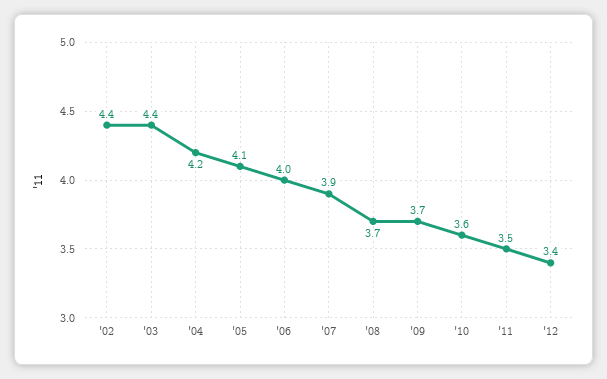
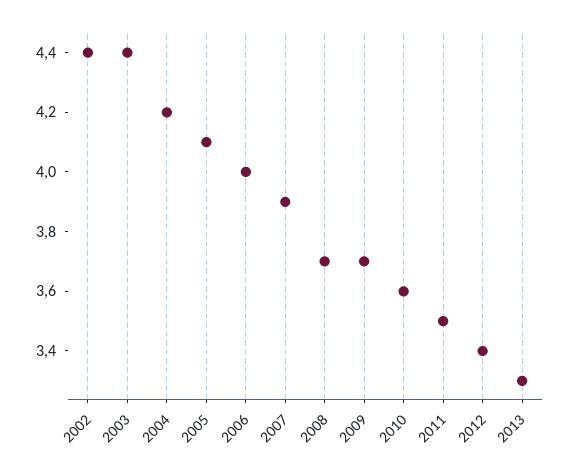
2013: none -> 3.3

